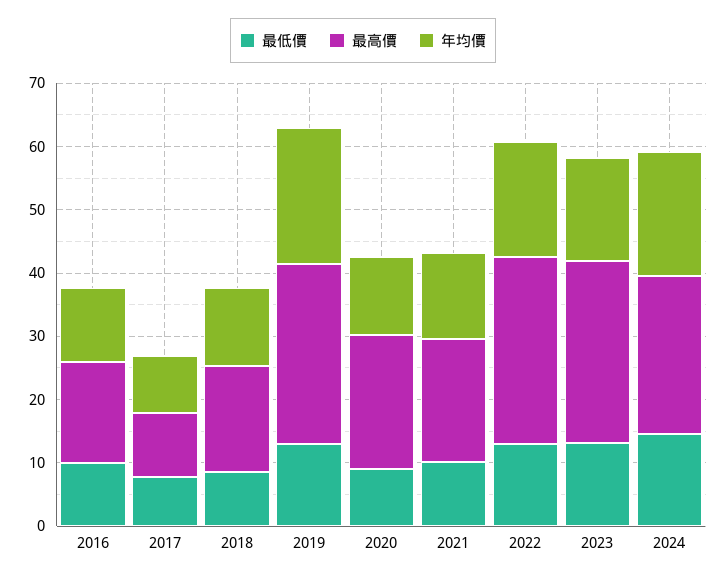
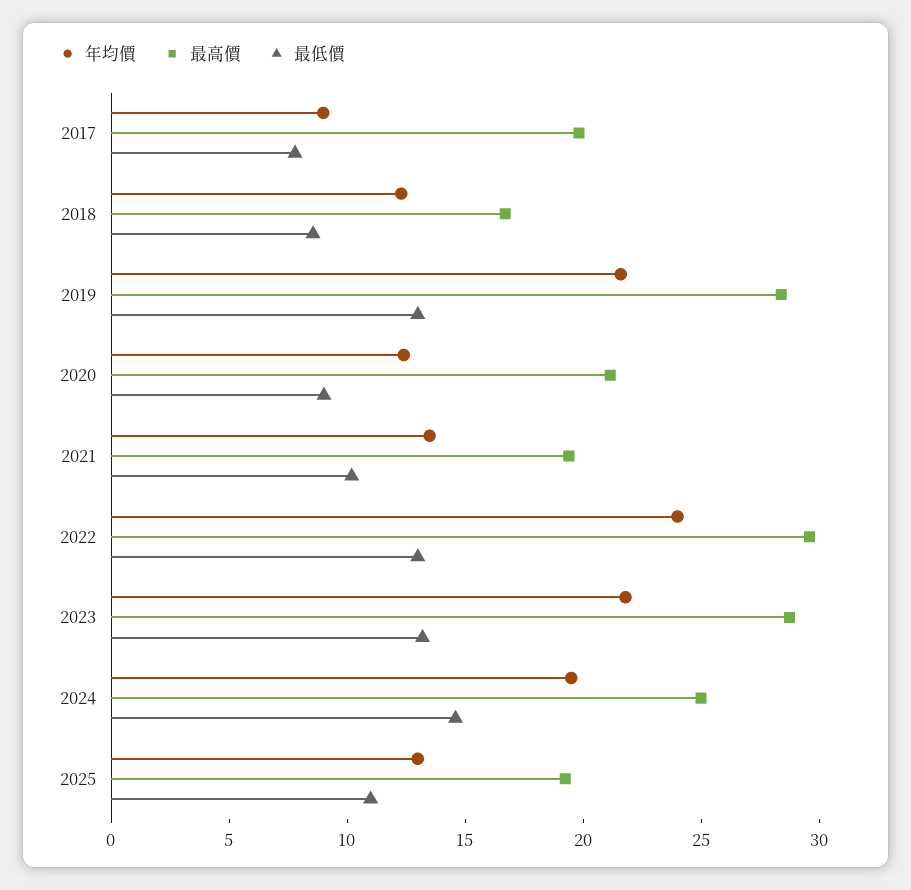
最低價, 2016: 10 -> none
最高價, 2016: 16 -> none
年均價, 2016: 12 -> none
最高價, 2017: 10 -> 20
年均價, 2022: 18 -> 24
年均價, 2023: 16 -> 22
年均價, 2025: none -> 13
最高價, 2025: none -> 19
最低價, 2025: none -> 11

